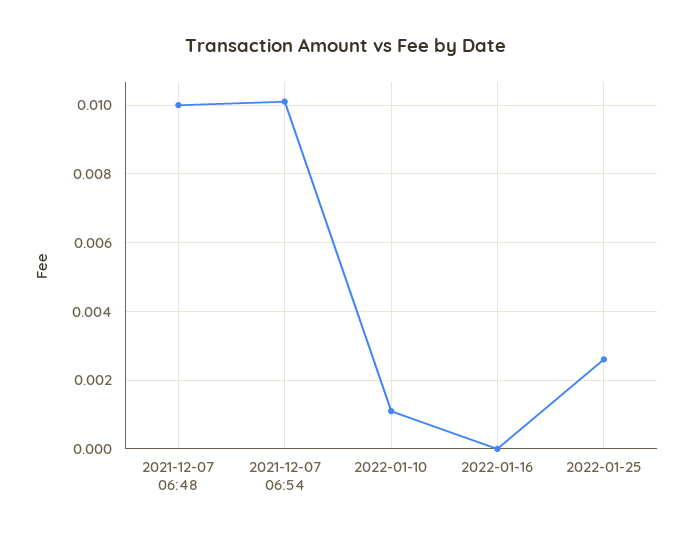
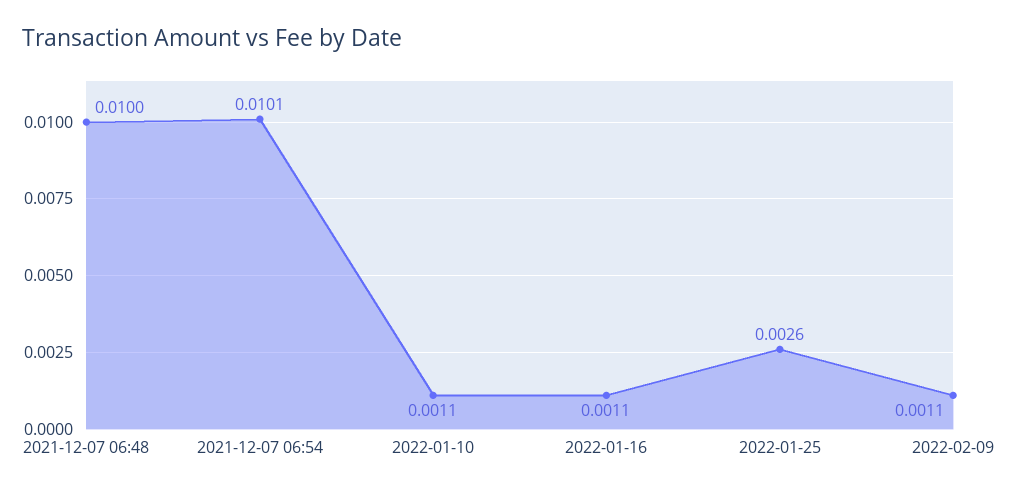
2022-01-16: 0 -> 0.0011
2022-02-09: none -> 0.0011

